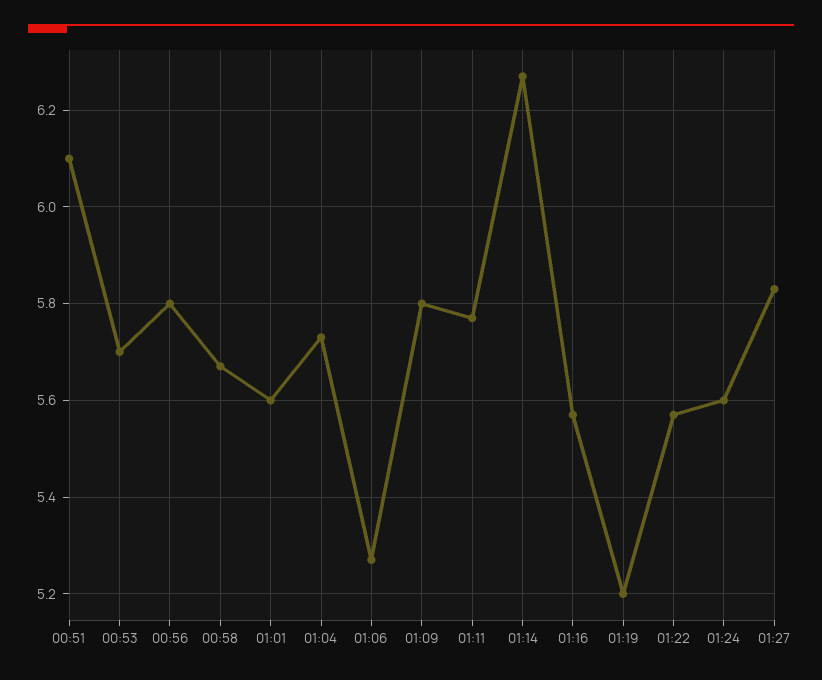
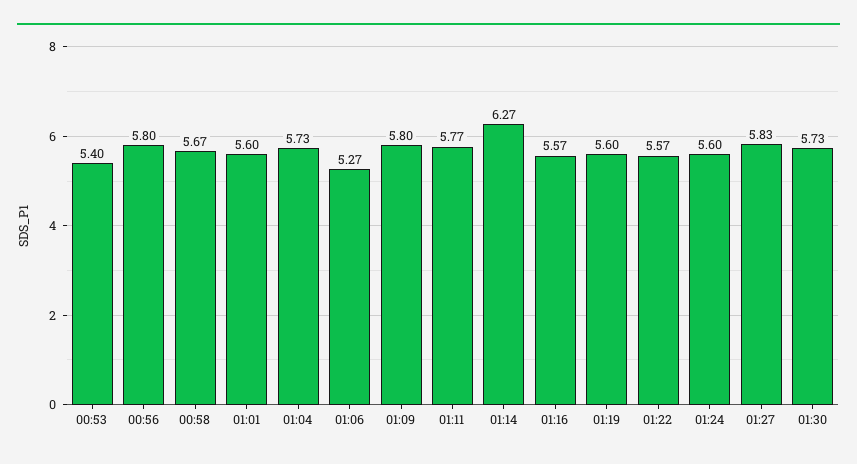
00:51: 6.1 -> none
00:53: 5.7 -> 5.4
01:19: 5.2 -> 5.6
01:30: none -> 5.73

